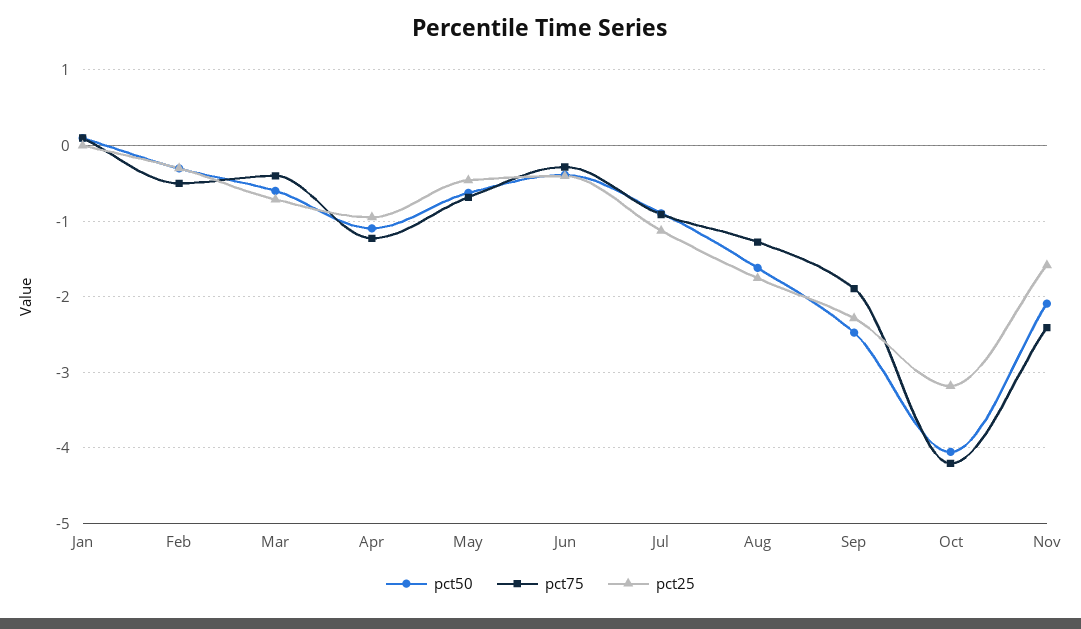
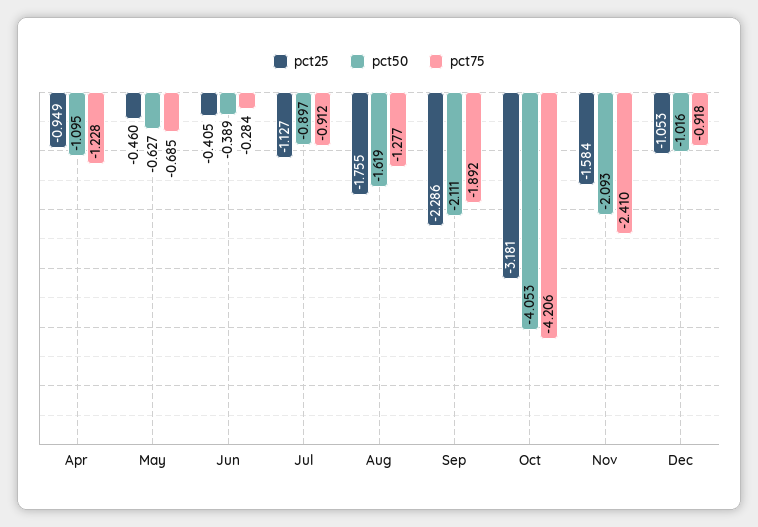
pct50, Jan: 0.1 -> none
pct75, Jan: 0.1 -> none
pct25, Jan: 0 -> none
pct50, Feb: -0.3 -> none
pct75, Feb: -0.5 -> none
pct25, Feb: -0.3 -> none
pct50, Mar: -0.6 -> none
pct75, Mar: -0.4 -> none
pct25, Mar: -0.7 -> none
pct50, Sep: -2.5 -> -2.111
pct25, Dec: none -> -1.053
pct50, Dec: none -> -1.016
pct75, Dec: none -> -0.918

